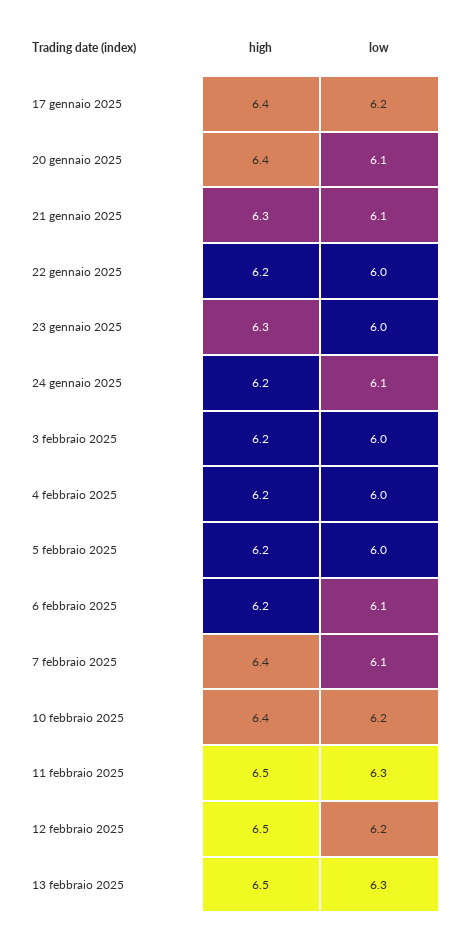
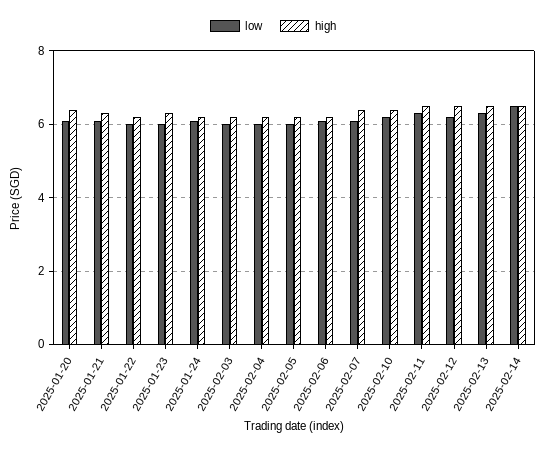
high, 17 gennaio 2025: 6.4 -> none
low, 17 gennaio 2025: 6.2 -> none
low, 2025-02-14: none -> 6.5
high, 2025-02-14: none -> 6.5

